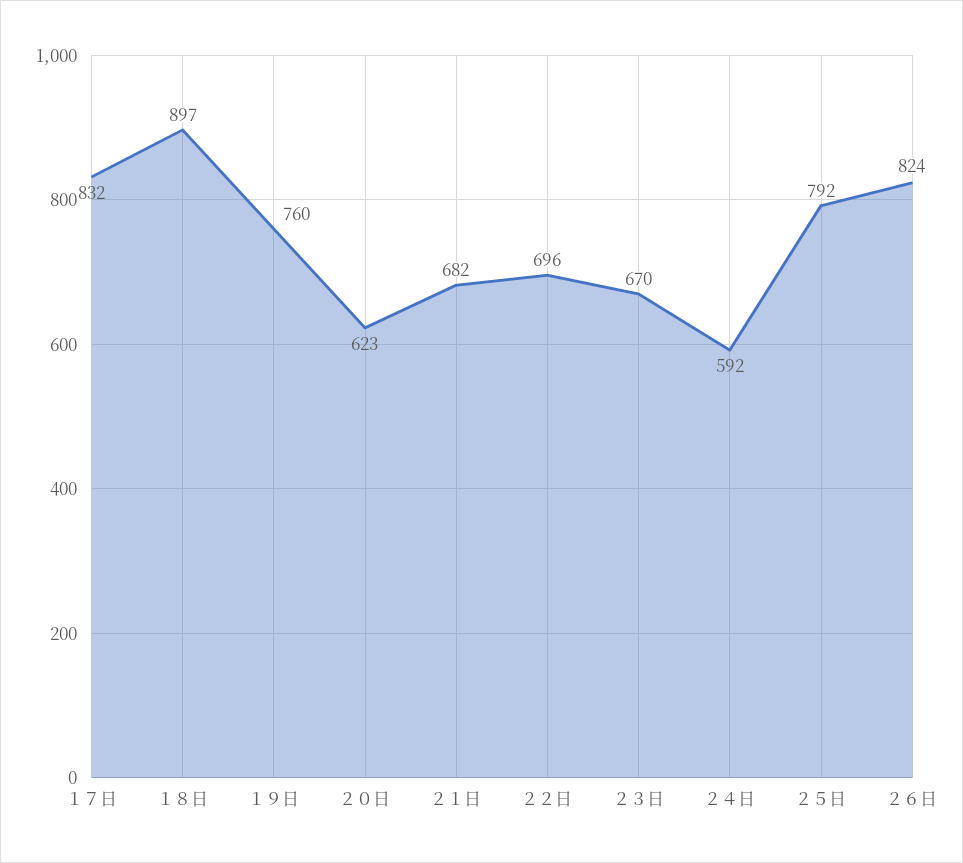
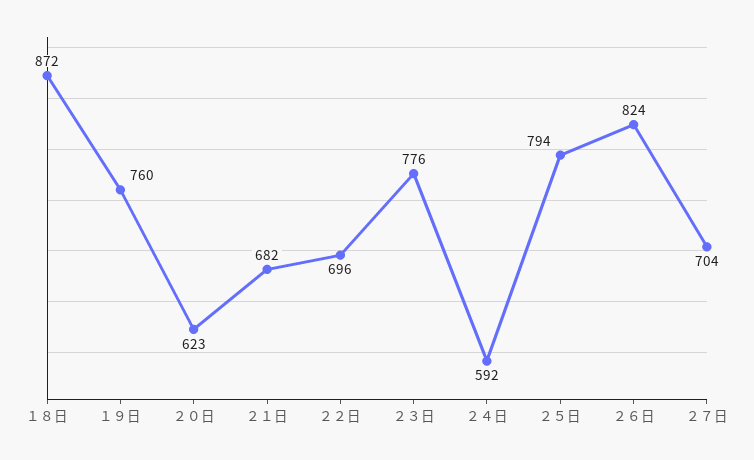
１７日: 832 -> none
１８日: 897 -> 872
２３日: 670 -> 776
２５日: 792 -> 794
２７日: none -> 704

